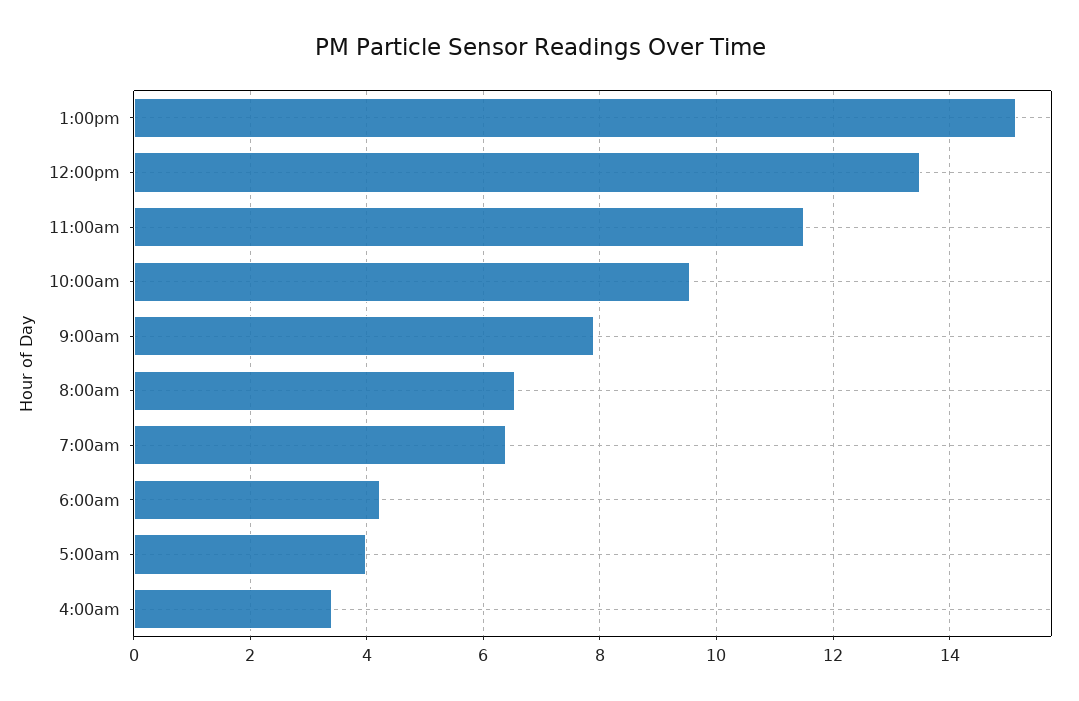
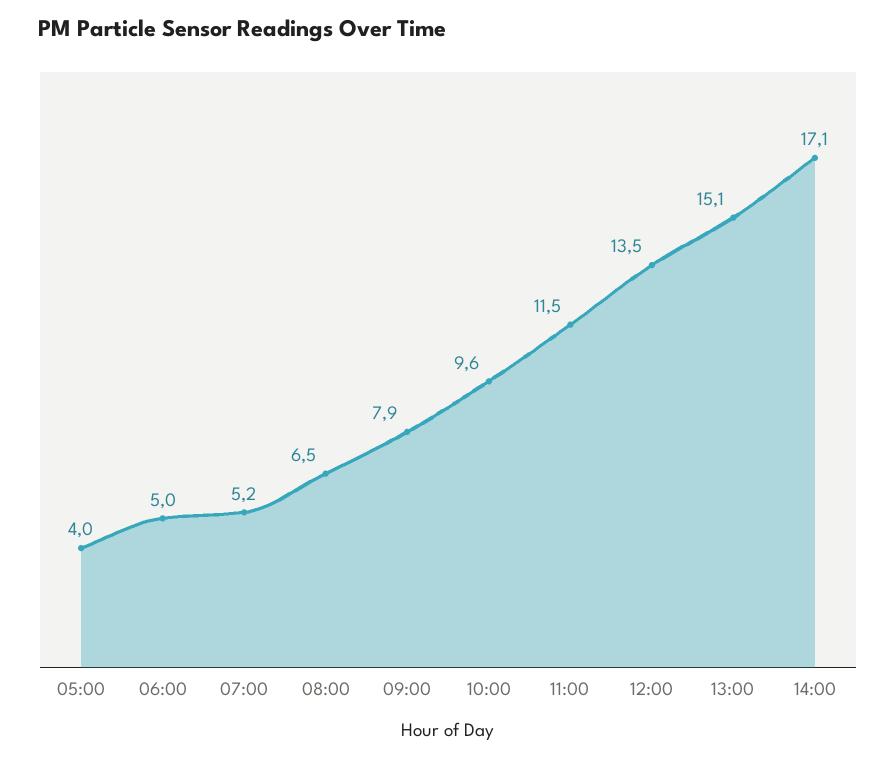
7:00am: 6.4 -> 5.2
6:00am: 4.2 -> 5
4:00am: 3.4 -> none
14:00: none -> 17.1

